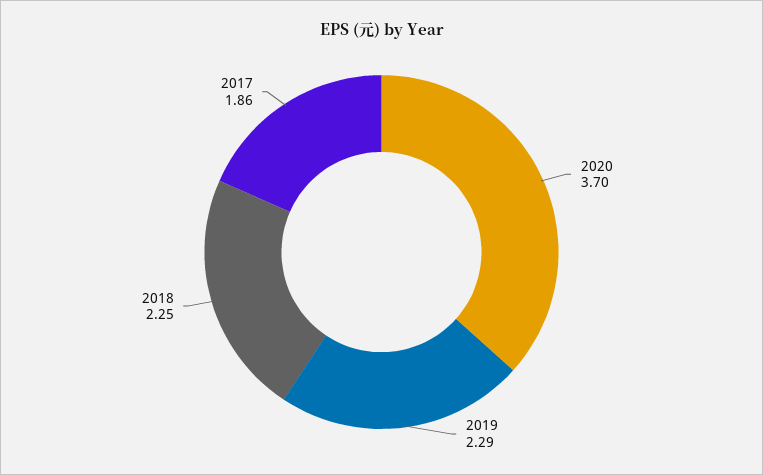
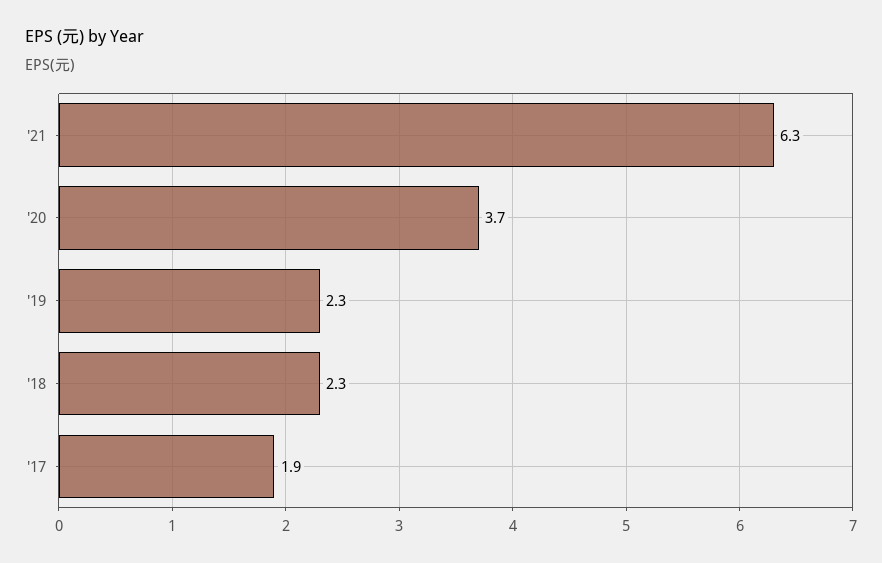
'21: none -> 6.3

